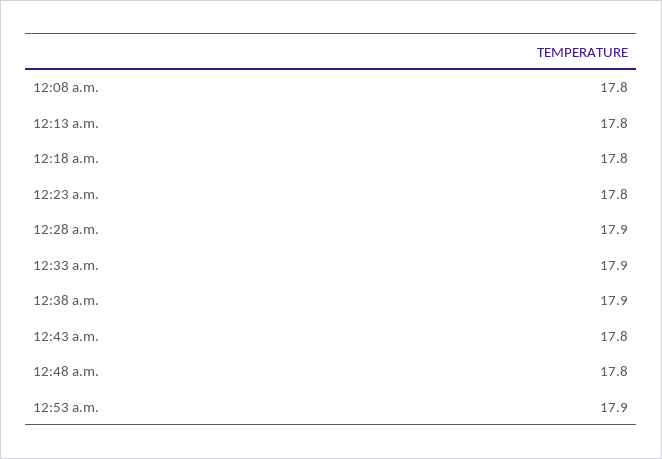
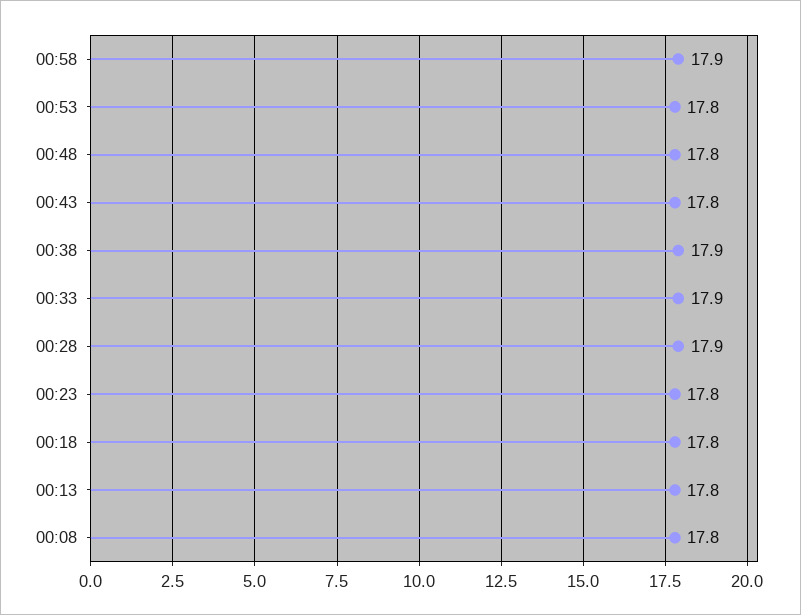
12:53 a.m.: 17.9 -> 17.8
00:58: none -> 17.9

